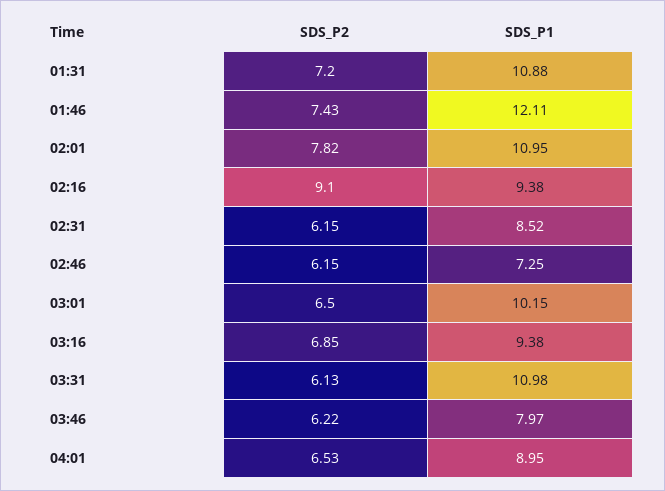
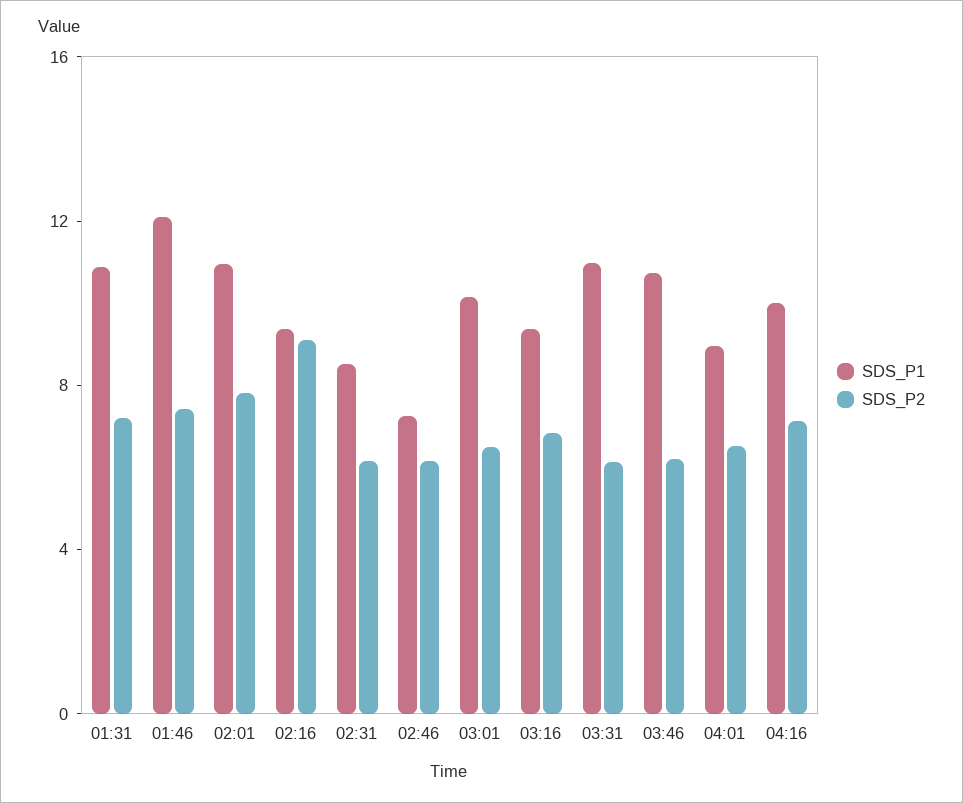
SDS_P1, 03:46: 7.97 -> 11
SDS_P1, 04:16: none -> 10
SDS_P2, 04:16: none -> 7

